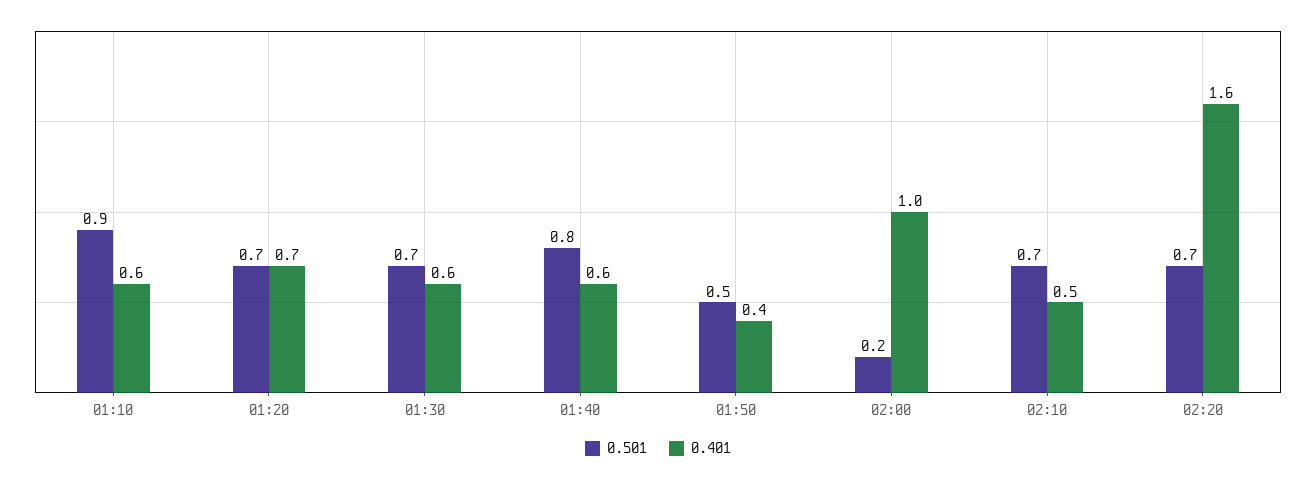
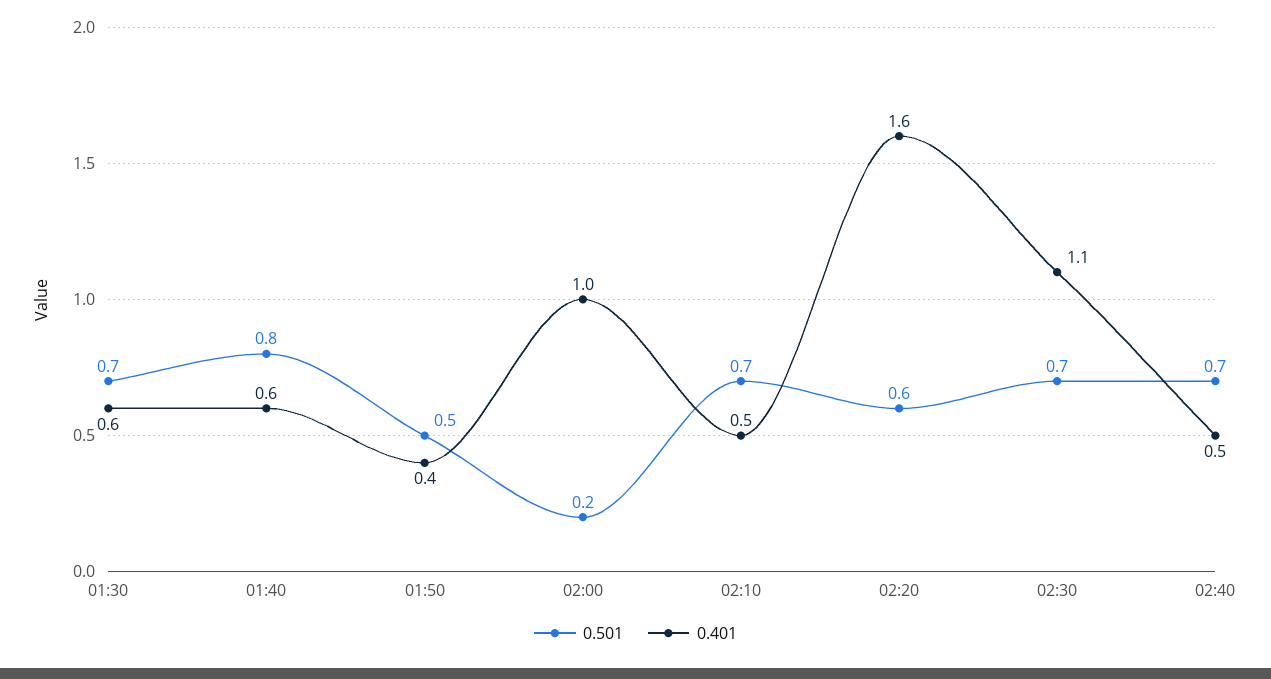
0.501, 01:10: 0.9 -> none
0.401, 01:10: 0.6 -> none
0.501, 01:20: 0.7 -> none
0.401, 01:20: 0.7 -> none
0.501, 02:20: 0.7 -> 0.6
0.501, 02:30: none -> 0.7
0.401, 02:30: none -> 1.1
0.501, 02:40: none -> 0.7
0.401, 02:40: none -> 0.5

